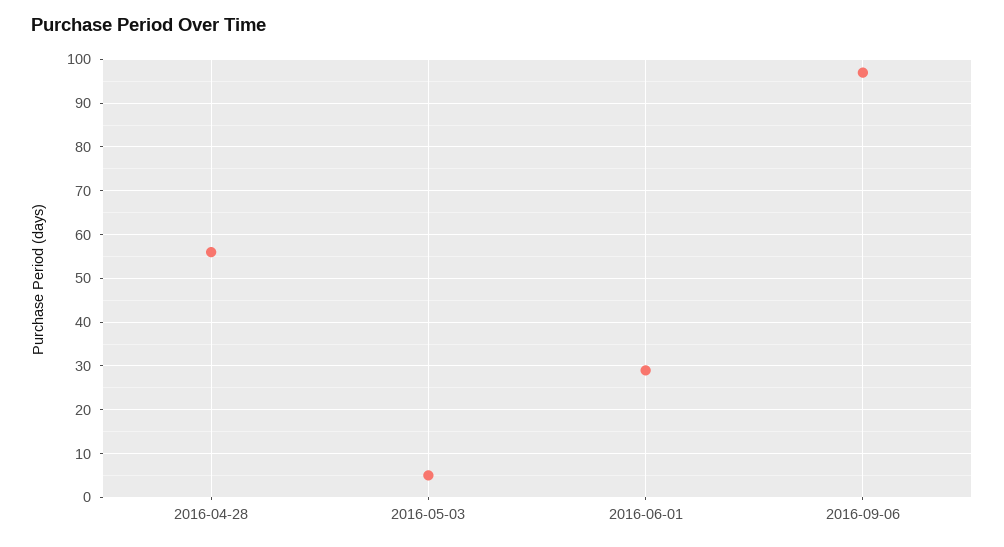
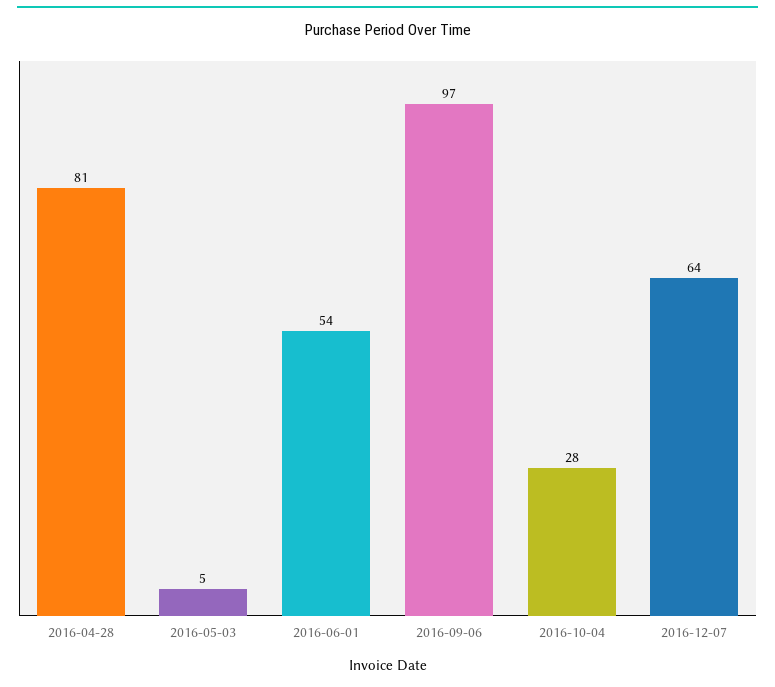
2016-04-28: 55 -> 81
2016-06-01: 30 -> 54
2016-10-04: none -> 28
2016-12-07: none -> 64

